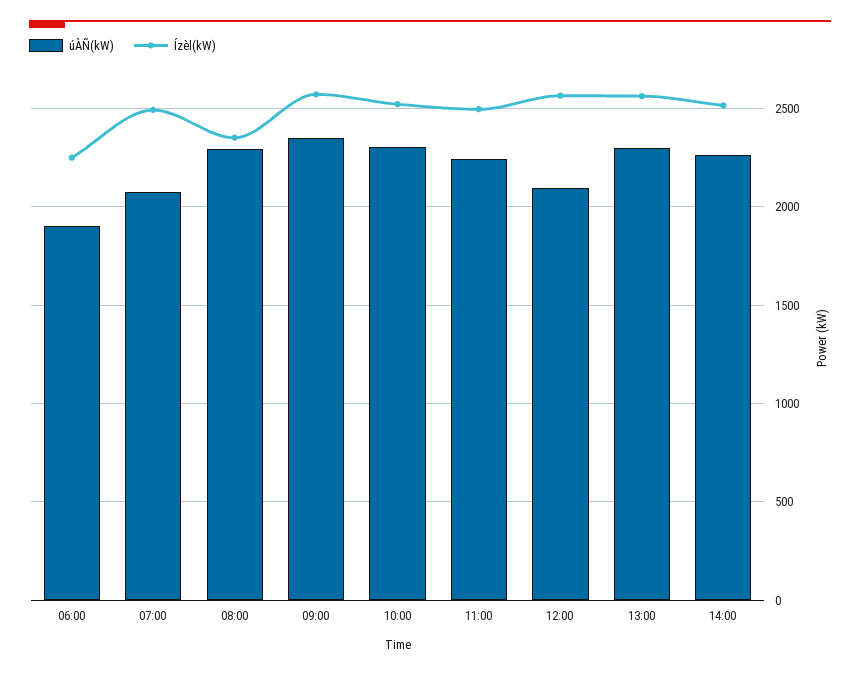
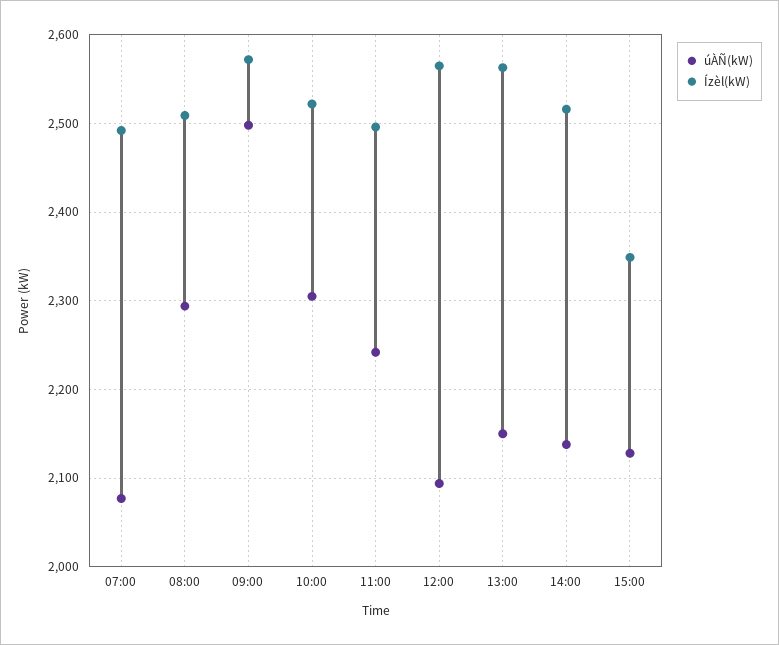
úÀÑ(kW), 06:00: 1900 -> none
Ízèl(kW), 06:00: 2250 -> none
Ízèl(kW), 08:00: 2350 -> 2510
úÀÑ(kW), 09:00: 2350 -> 2500
úÀÑ(kW), 13:00: 2300 -> 2150
úÀÑ(kW), 14:00: 2250 -> 2140
úÀÑ(kW), 15:00: none -> 2130
Ízèl(kW), 15:00: none -> 2350

